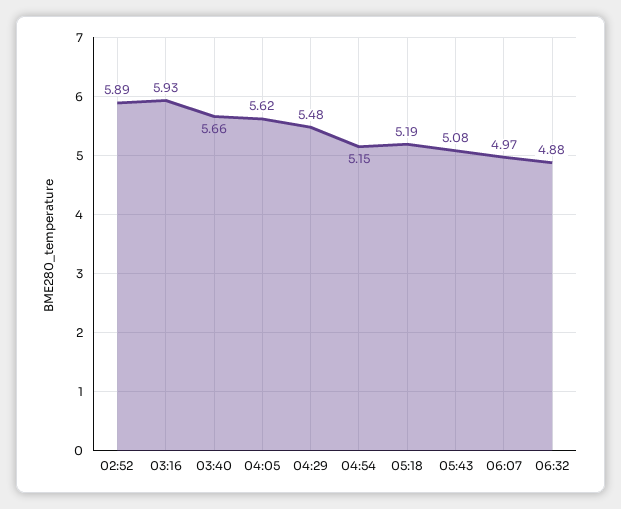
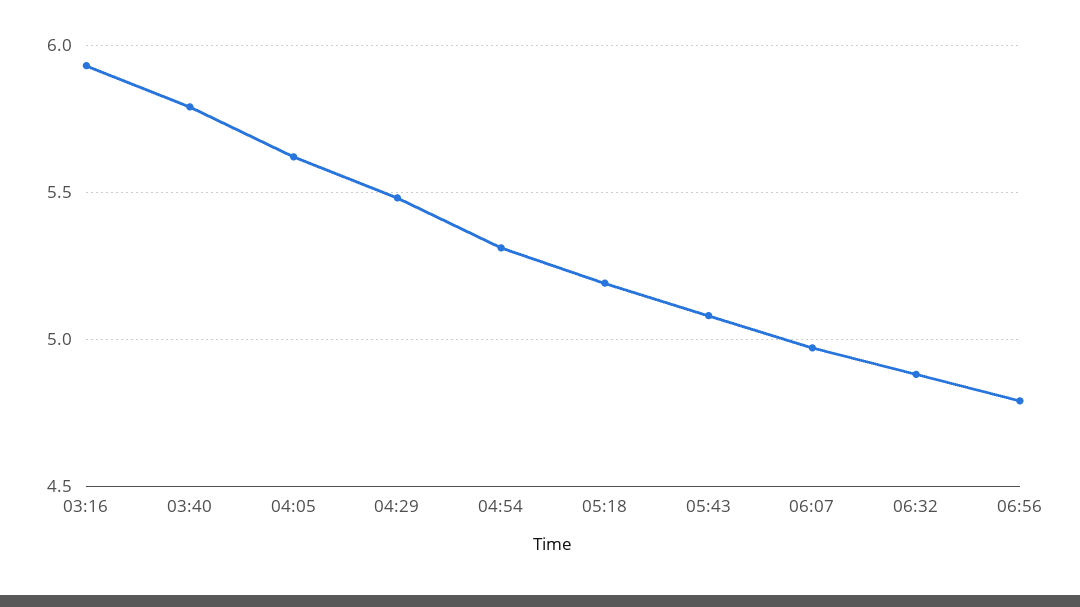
02:52: 5.89 -> none
03:40: 5.66 -> 5.8
04:54: 5.15 -> 5.3
06:56: none -> 4.8

